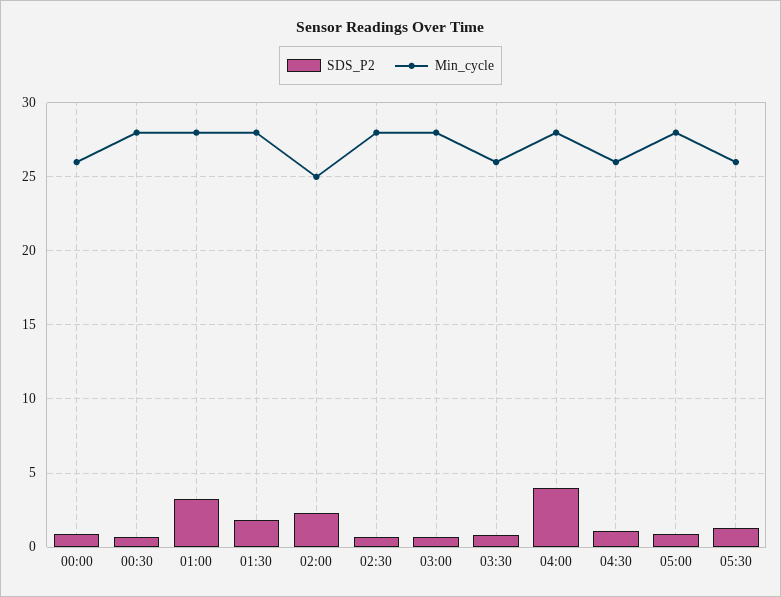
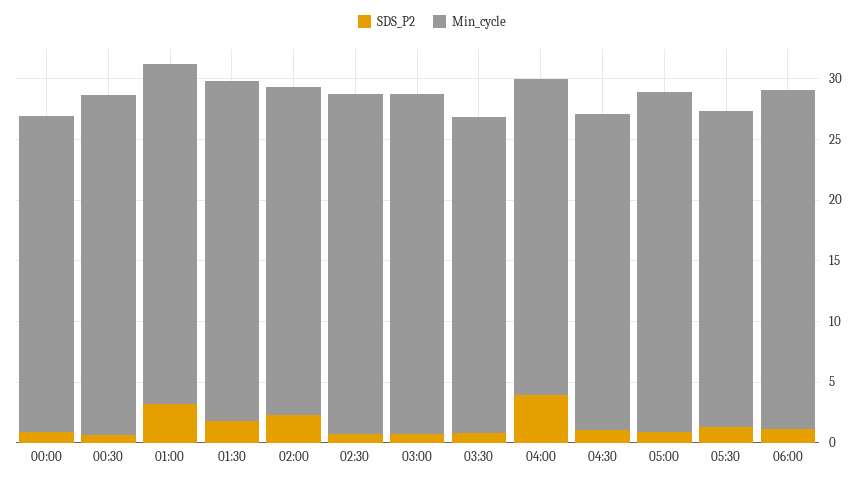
Min_cycle, 02:00: 25 -> 27
Min_cycle, 04:00: 28 -> 26
SDS_P2, 06:00: none -> 1
Min_cycle, 06:00: none -> 28

